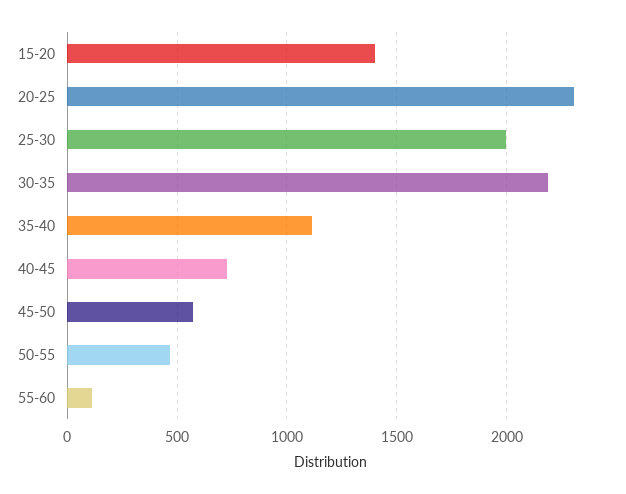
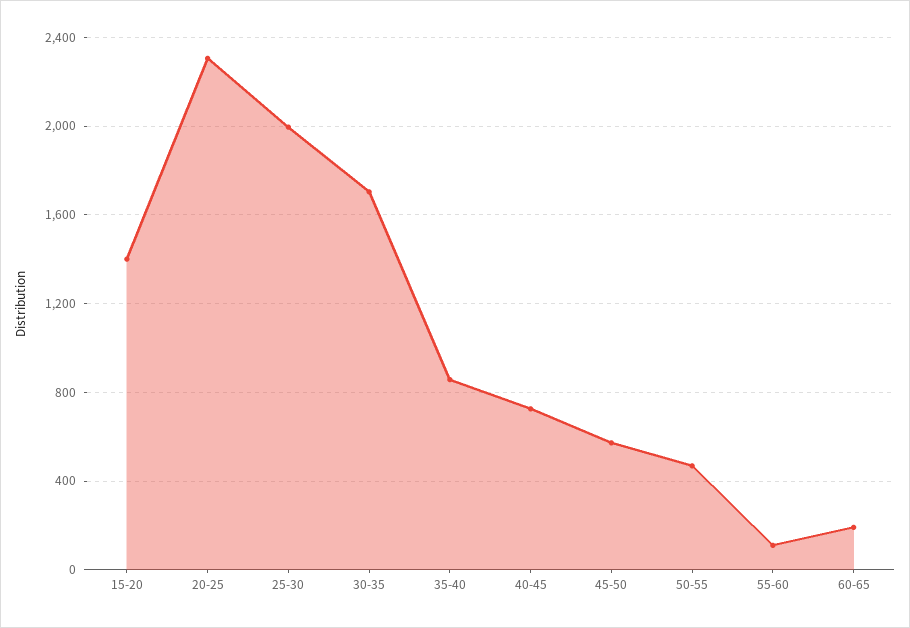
30-35: 2200 -> 1700
35-40: 1100 -> 850
60-65: none -> 200

